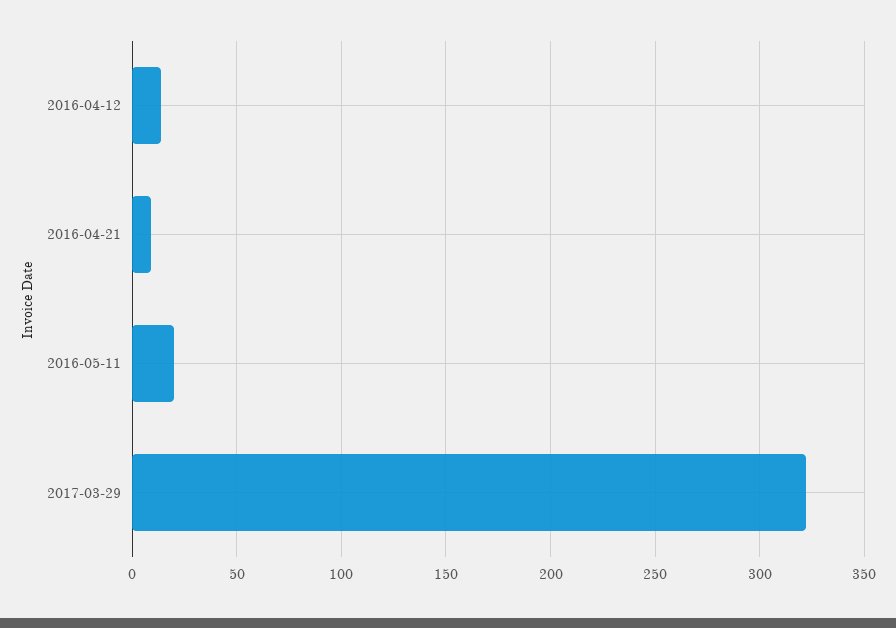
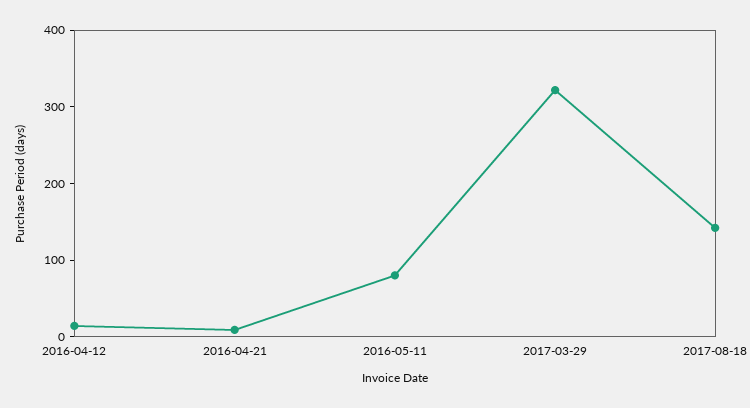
2016-05-11: 20 -> 80
2017-08-18: none -> 140

